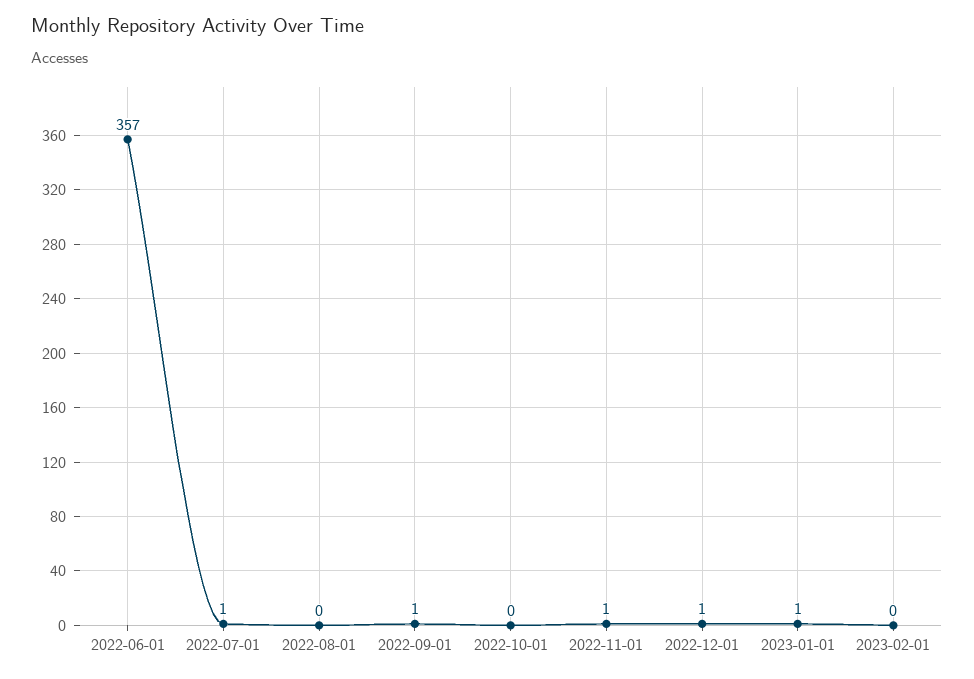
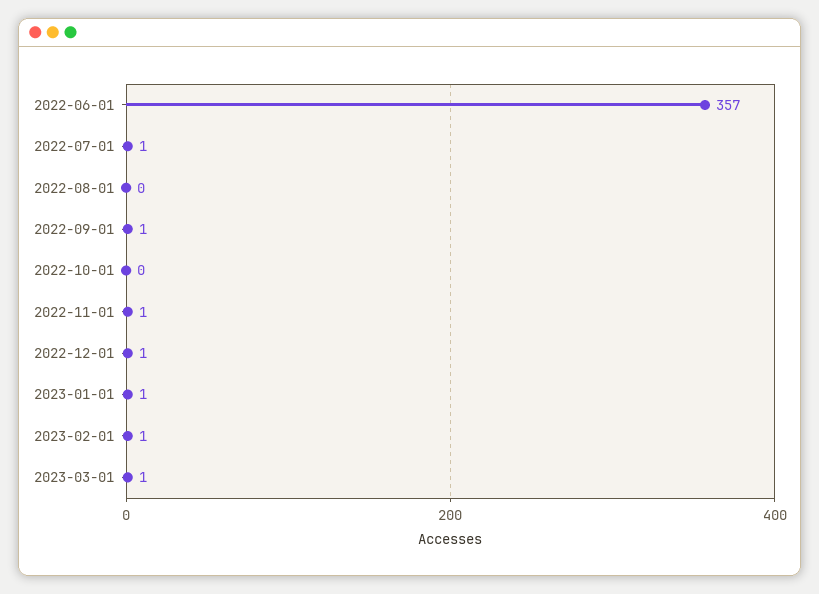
2023-02-01: 0 -> 1
2023-03-01: none -> 1

